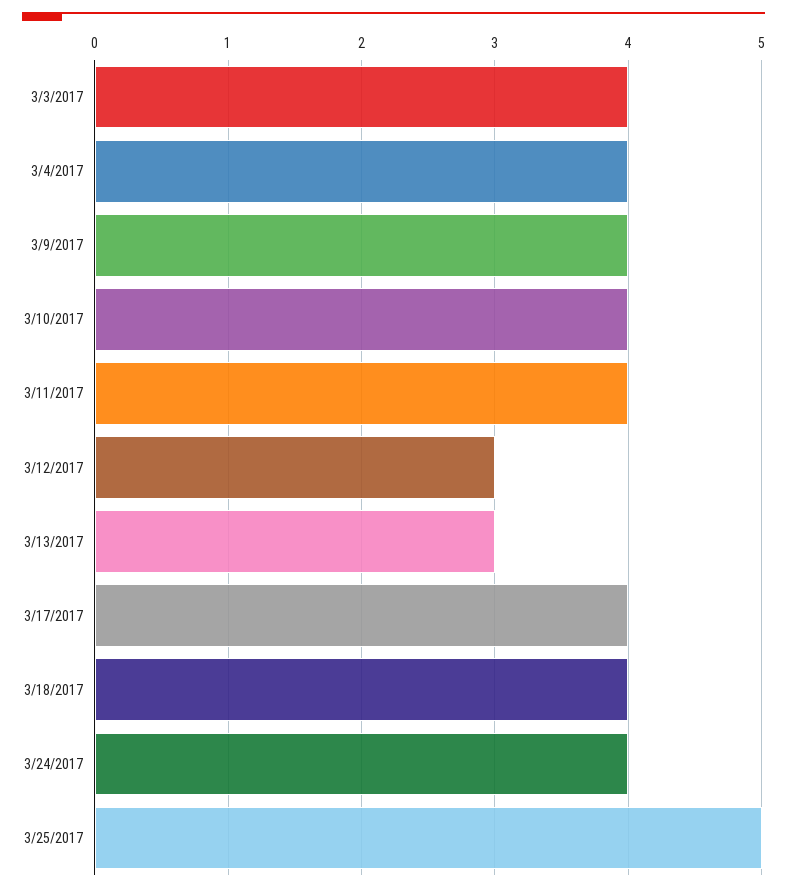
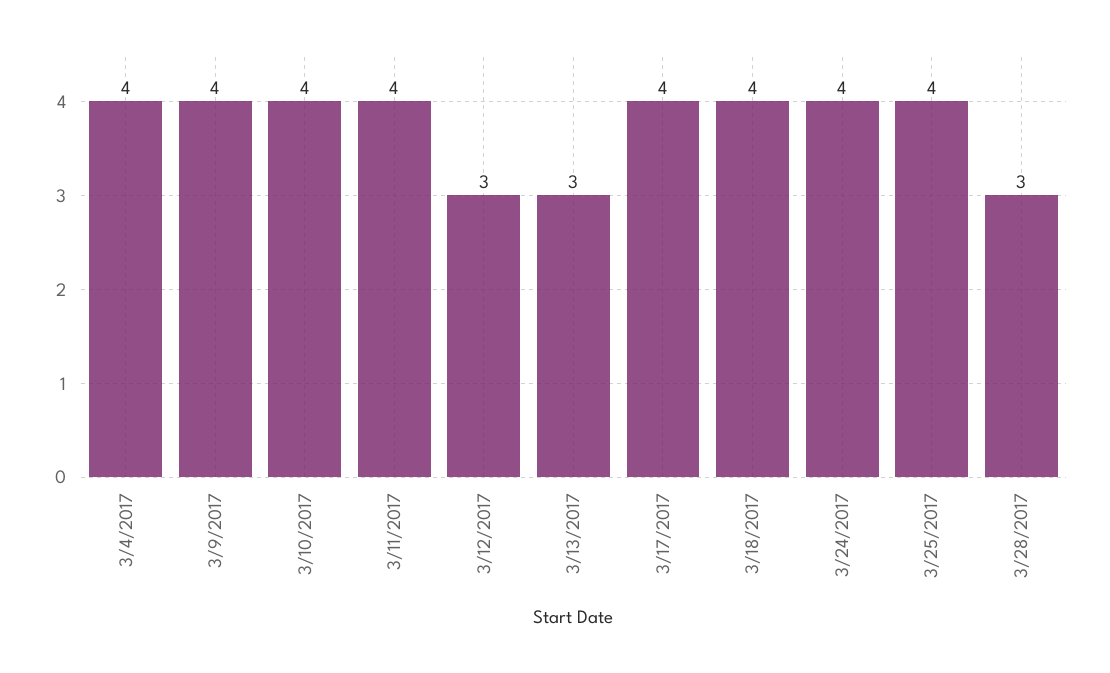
3/3/2017: 4 -> none
3/25/2017: 5 -> 4
3/28/2017: none -> 3

